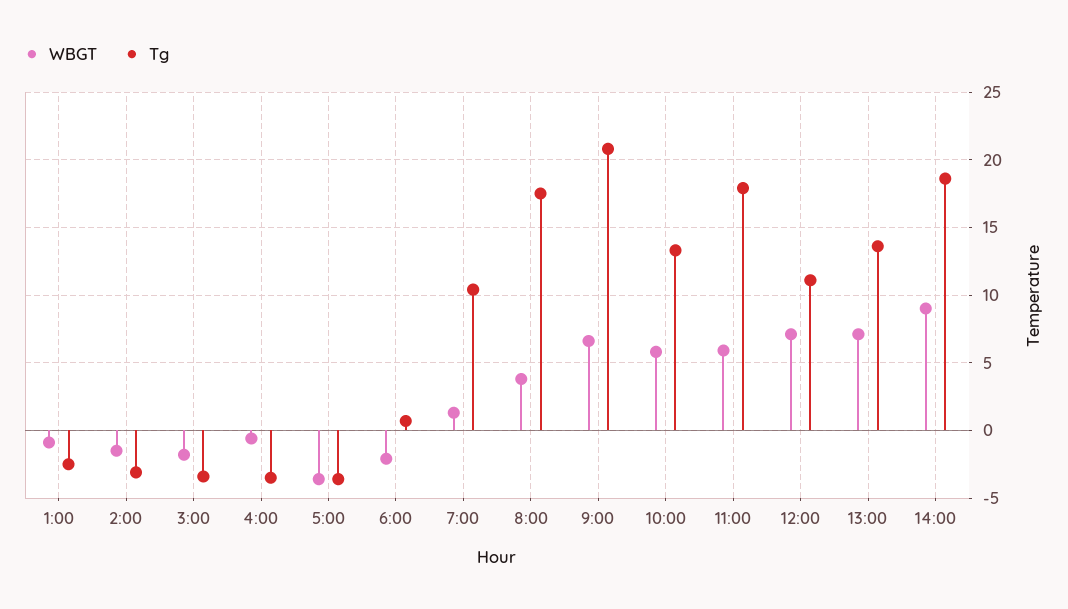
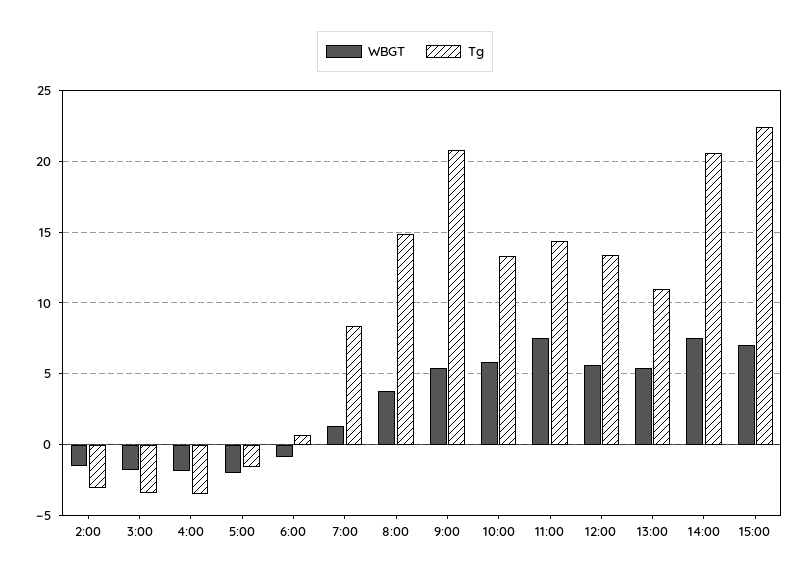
WBGT, 1:00: -1 -> none
Tg, 1:00: -2.5 -> none
WBGT, 4:00: -0.5 -> -2
WBGT, 5:00: -3.5 -> -2
Tg, 5:00: -3.5 -> -1.5
WBGT, 6:00: -2 -> -1
Tg, 7:00: 10.5 -> 8.5
Tg, 8:00: 17.5 -> 15
WBGT, 9:00: 6.5 -> 5.5
WBGT, 11:00: 6 -> 7.5
Tg, 11:00: 18 -> 14.5
WBGT, 12:00: 7 -> 5.5
Tg, 12:00: 11 -> 13.5
WBGT, 13:00: 7 -> 5.5
Tg, 13:00: 13.5 -> 11
WBGT, 14:00: 9 -> 7.5
Tg, 14:00: 18.5 -> 20.5
WBGT, 15:00: none -> 7
Tg, 15:00: none -> 22.5

